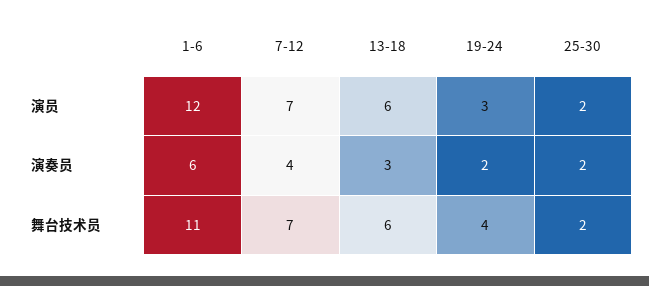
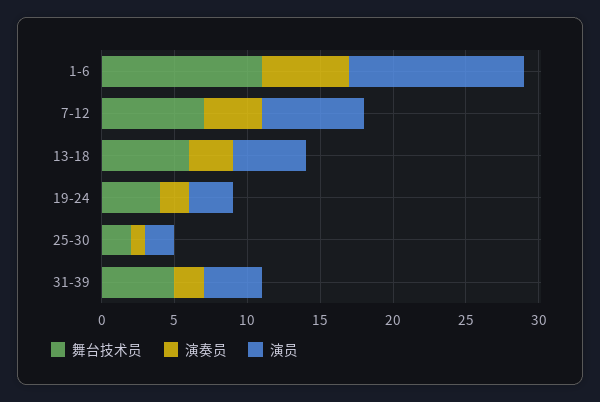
演员, 13-18: 6 -> 5
演奏员, 25-30: 2 -> 1
舞台技术员, 31-39: none -> 5
演奏员, 31-39: none -> 2
演员, 31-39: none -> 4

